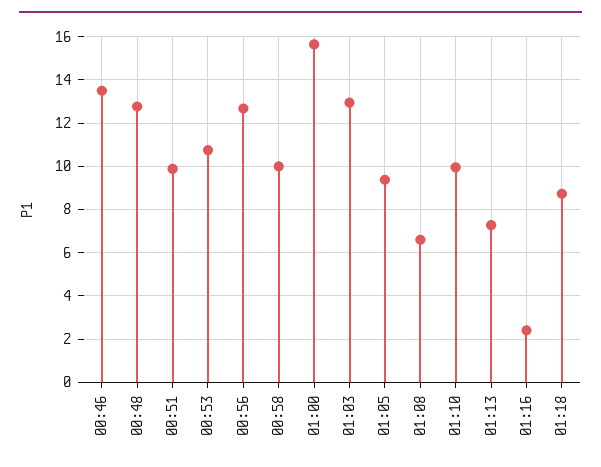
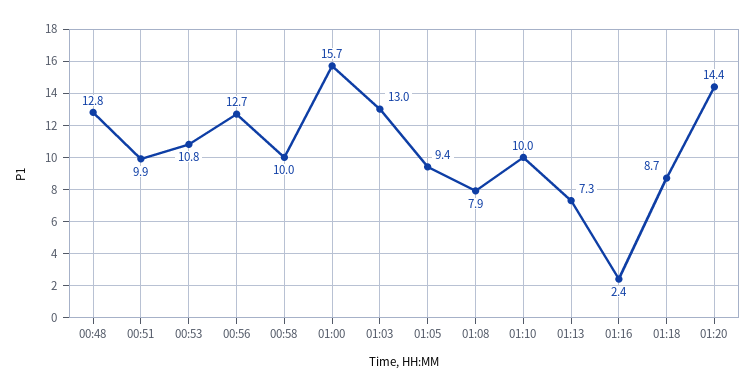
00:46: 13.5 -> none
01:08: 6.5 -> 7.9
01:20: none -> 14.4

